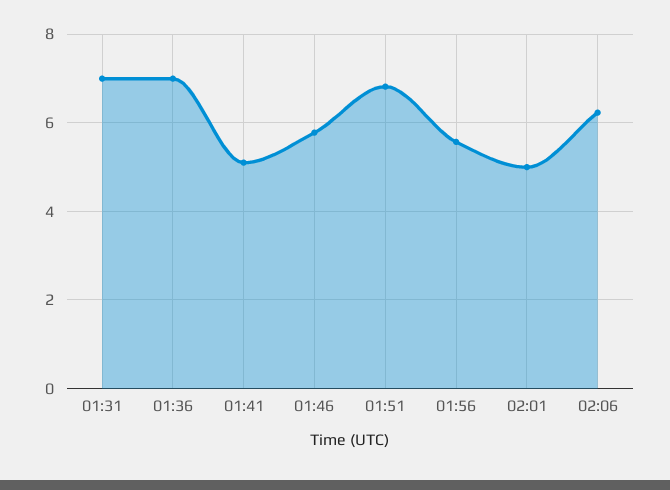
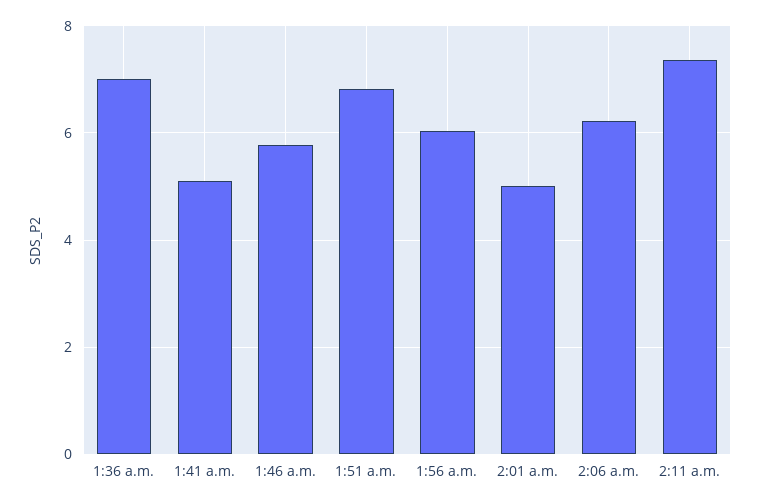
01:31: 7 -> none
01:56: 5.6 -> 6
2:11 a.m.: none -> 7.4

